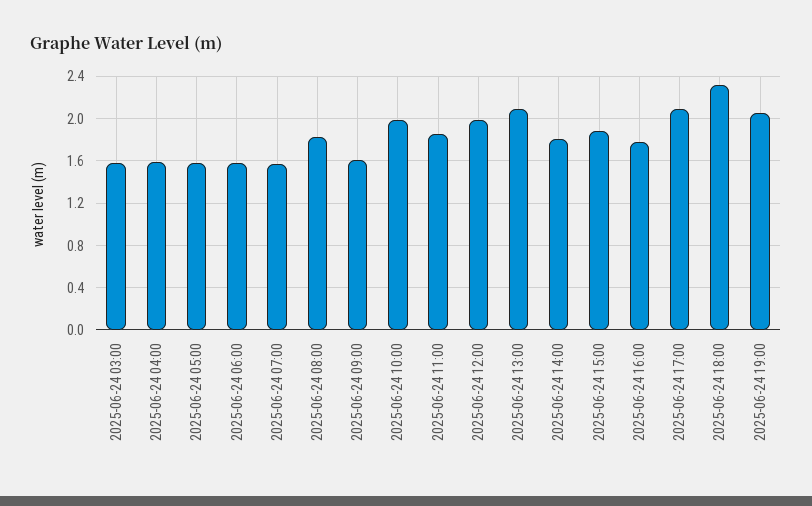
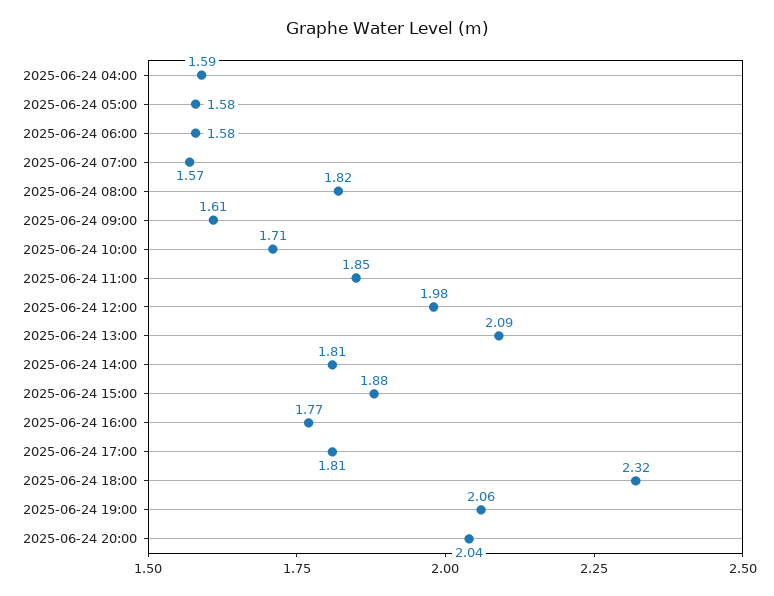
2025-06-24 03:00: 1.6 -> none
2025-06-24 10:00: 2 -> 1.71
2025-06-24 17:00: 2.1 -> 1.81
2025-06-24 20:00: none -> 2.04

